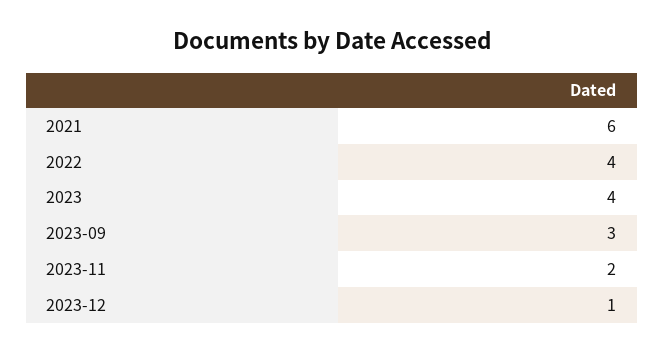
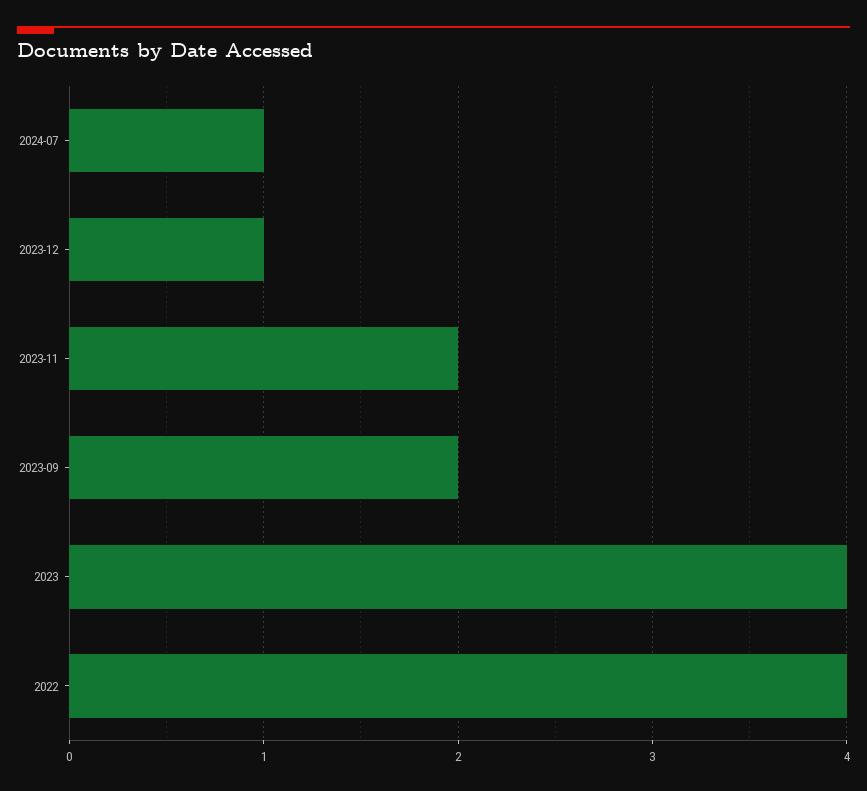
2021: 6 -> none
2023-09: 3 -> 2
2024-07: none -> 1

